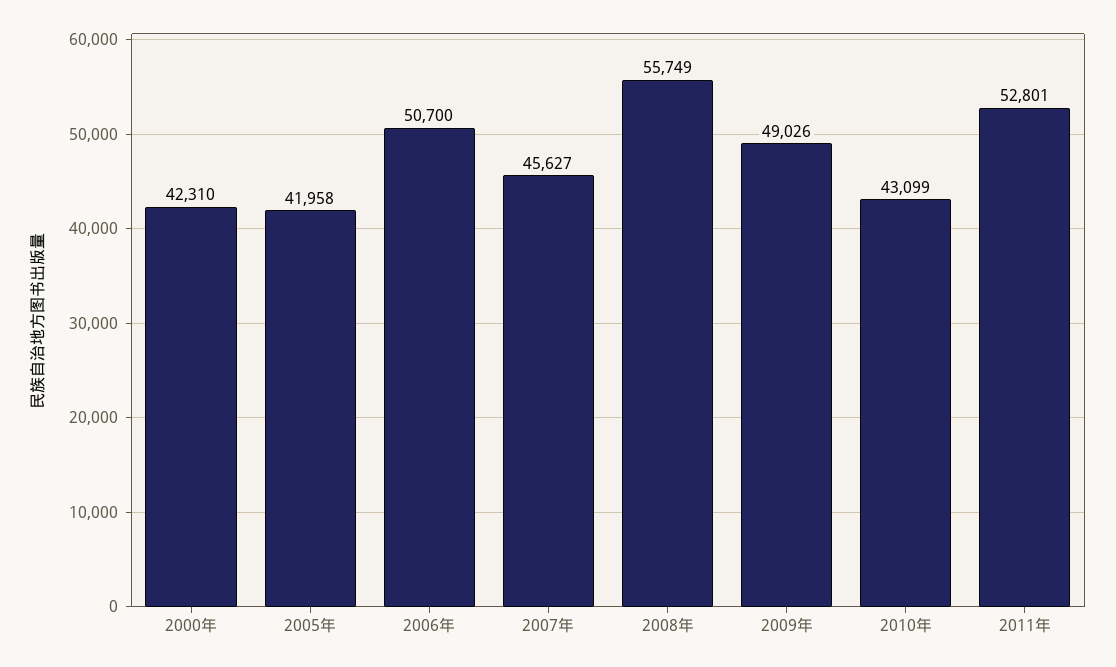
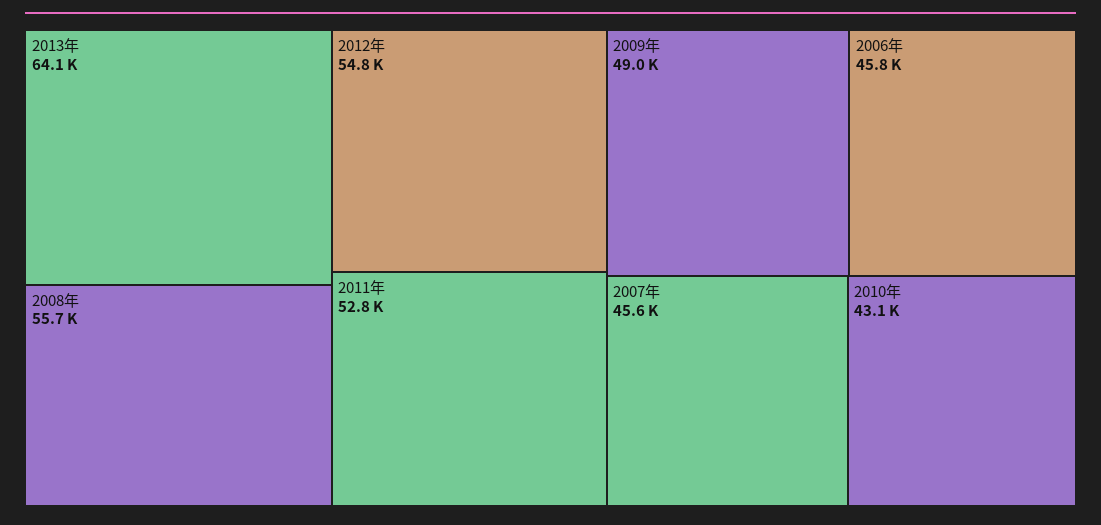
2000年: 42310 -> none
2005年: 41958 -> none
2006年: 50700 -> 45800
2013年: none -> 64100
2012年: none -> 54800

